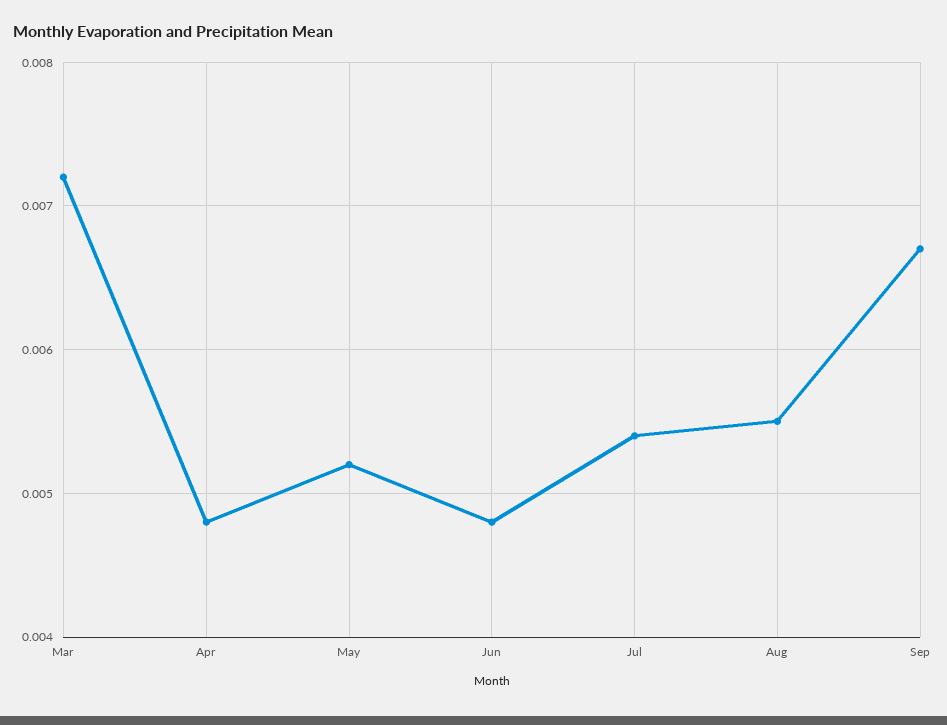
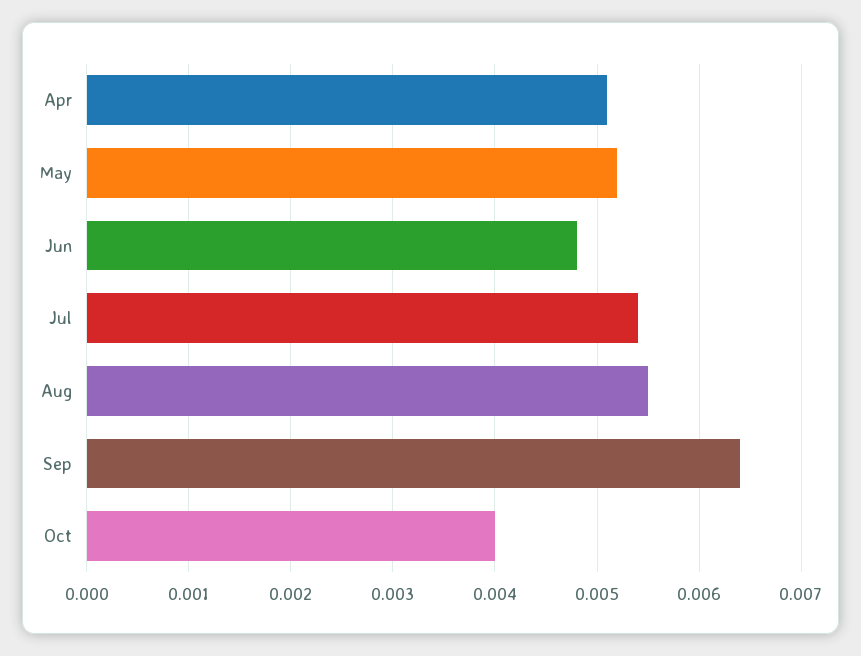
Mar: 0.0072 -> none
Apr: 0.0048 -> 0.0051
Sep: 0.0067 -> 0.0064
Oct: none -> 0.004

